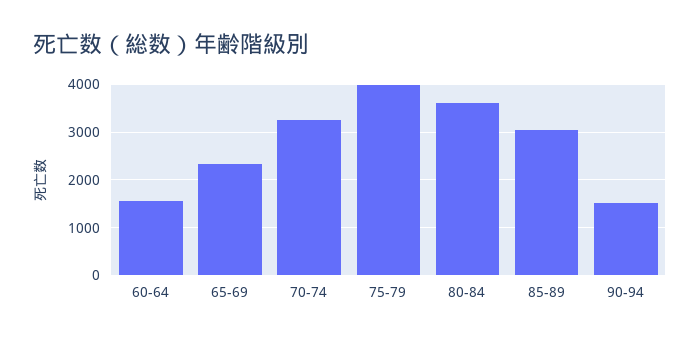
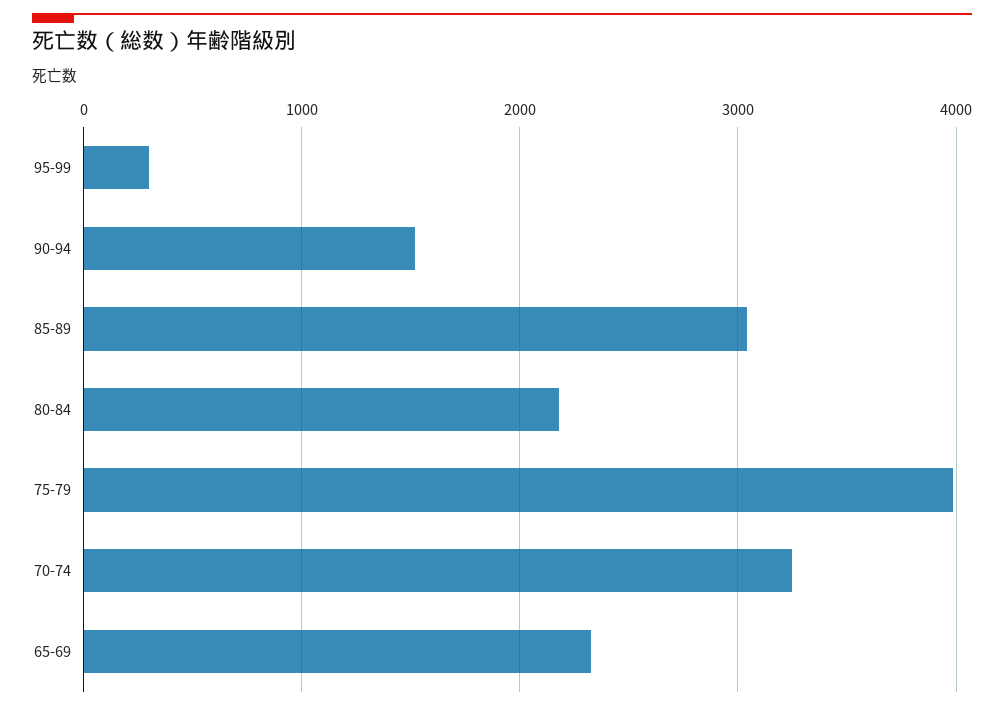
60-64: 1600 -> none
80-84: 3600 -> 2200
95-99: none -> 300

